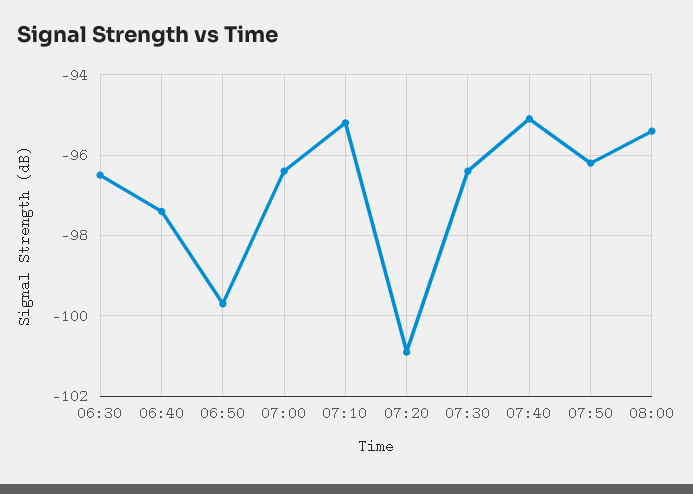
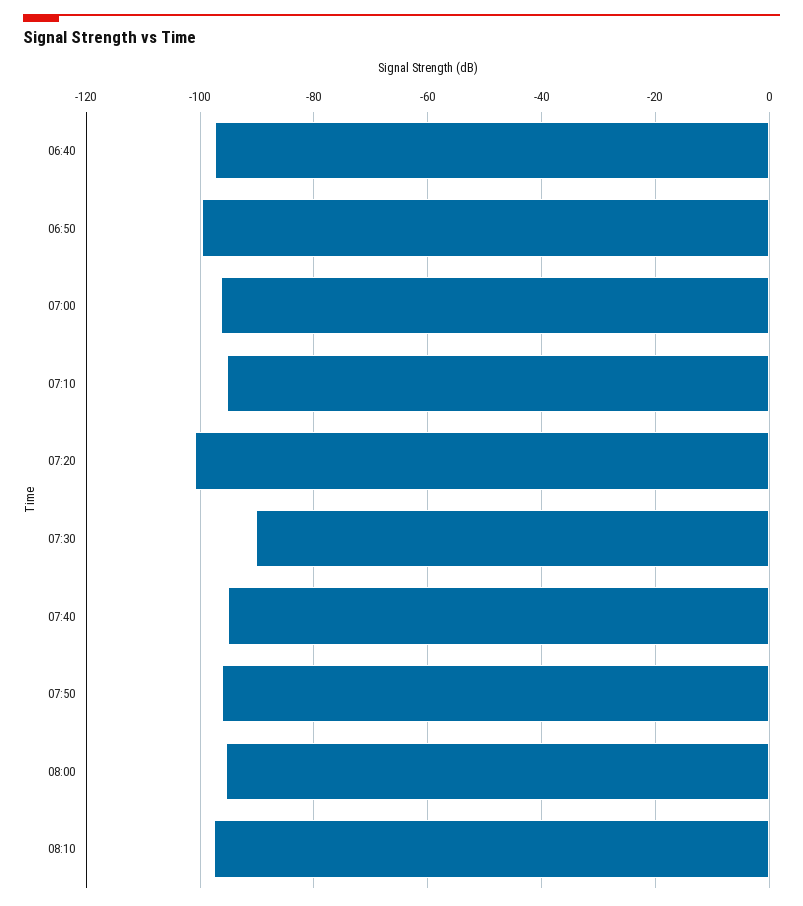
06:30: -96.5 -> none
07:30: -96.5 -> -90
08:10: none -> -98

